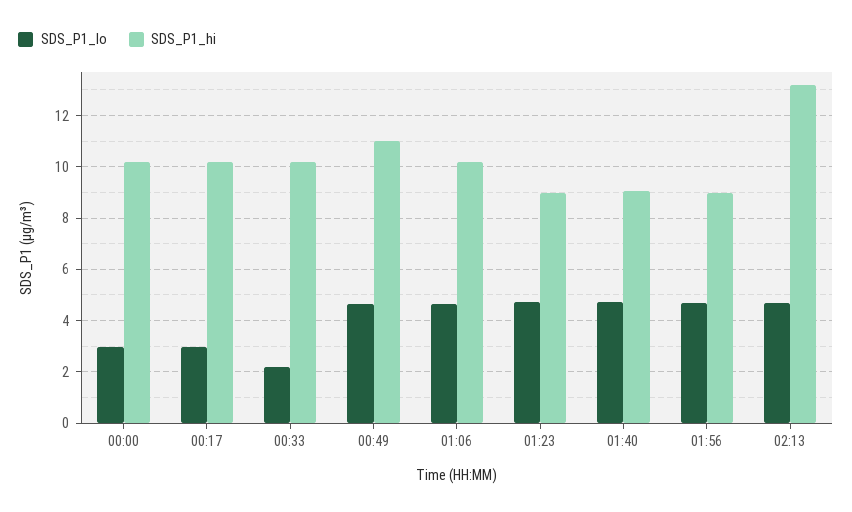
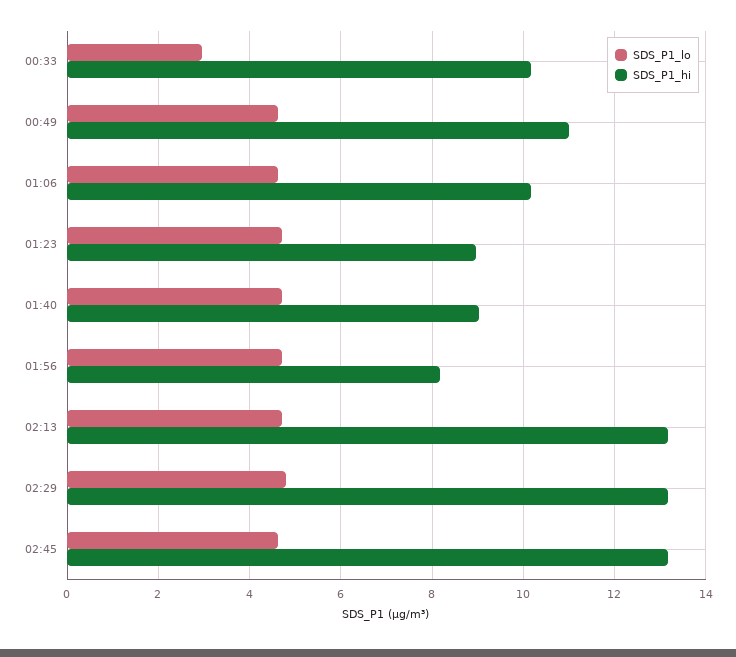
SDS_P1_lo, 00:00: 3 -> none
SDS_P1_hi, 00:00: 10.25 -> none
SDS_P1_lo, 00:17: 3 -> none
SDS_P1_hi, 00:17: 10.25 -> none
SDS_P1_lo, 00:33: 2.25 -> 3
SDS_P1_hi, 01:56: 9 -> 8.2
SDS_P1_lo, 02:29: none -> 4.8
SDS_P1_hi, 02:29: none -> 13.2
SDS_P1_lo, 02:45: none -> 4.6
SDS_P1_hi, 02:45: none -> 13.2

